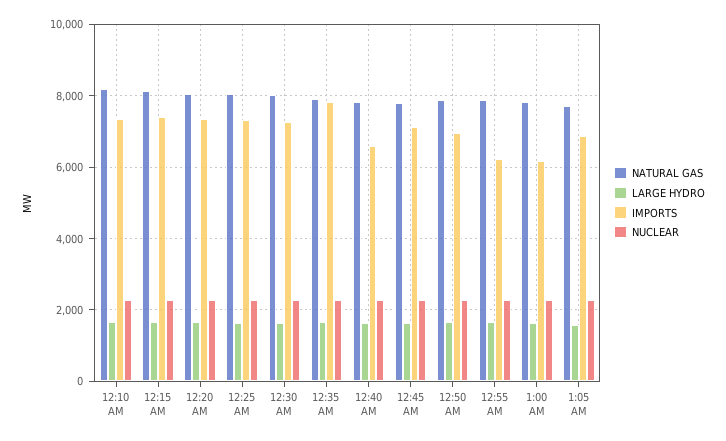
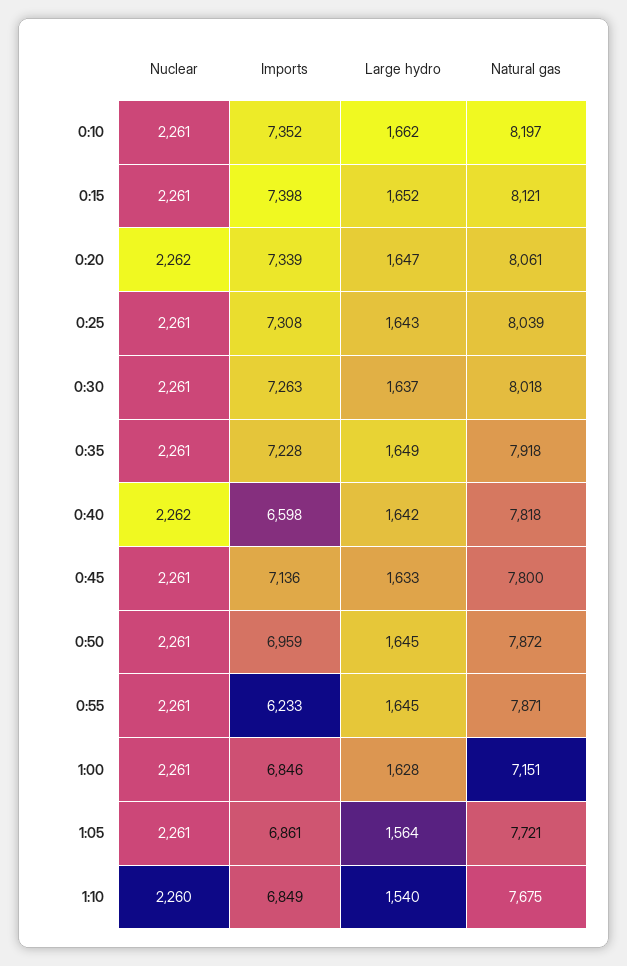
IMPORTS, 12:35 AM: 7800 -> 7228
NATURAL GAS, 1:00 AM: 7800 -> 7151
IMPORTS, 1:00 AM: 6200 -> 6846
NUCLEAR, 1:10: none -> 2260
IMPORTS, 1:10: none -> 6849
LARGE HYDRO, 1:10: none -> 1540
NATURAL GAS, 1:10: none -> 7675

